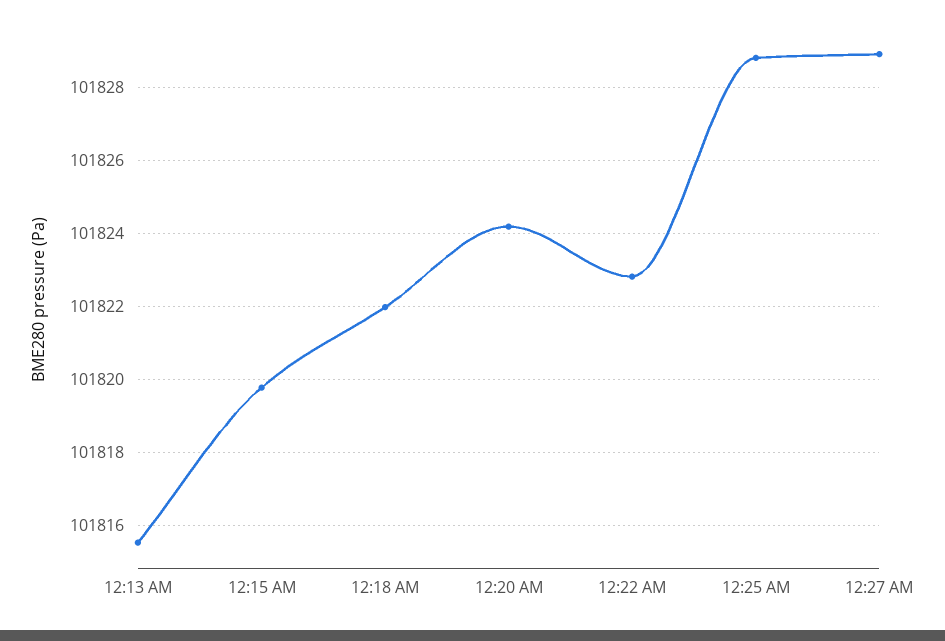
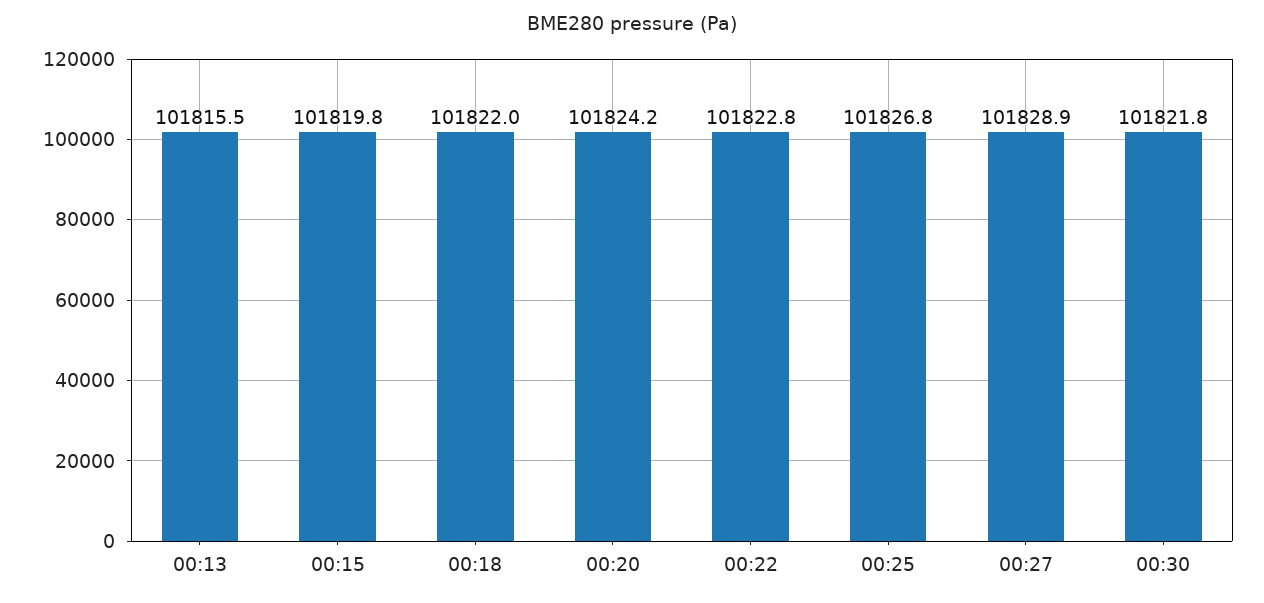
12:25 AM: 101828.8 -> 101826.8
00:30: none -> 101821.8

